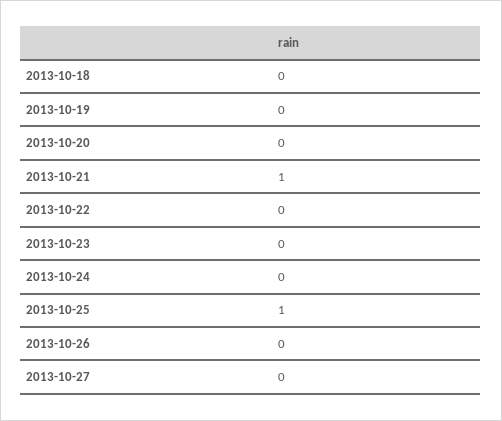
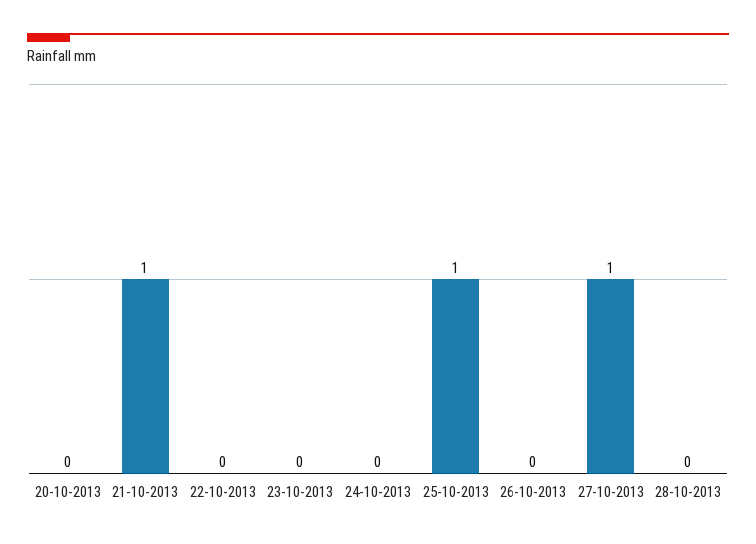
2013-10-18: 0 -> none
2013-10-19: 0 -> none
2013-10-27: 0 -> 1
28-10-2013: none -> 0

